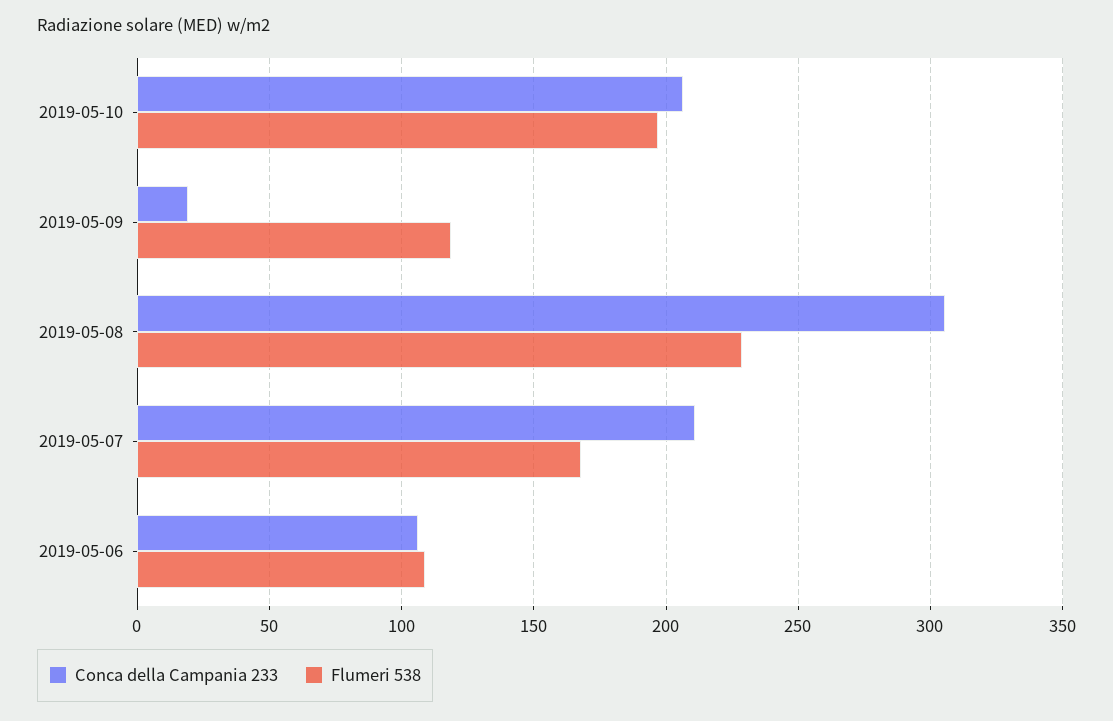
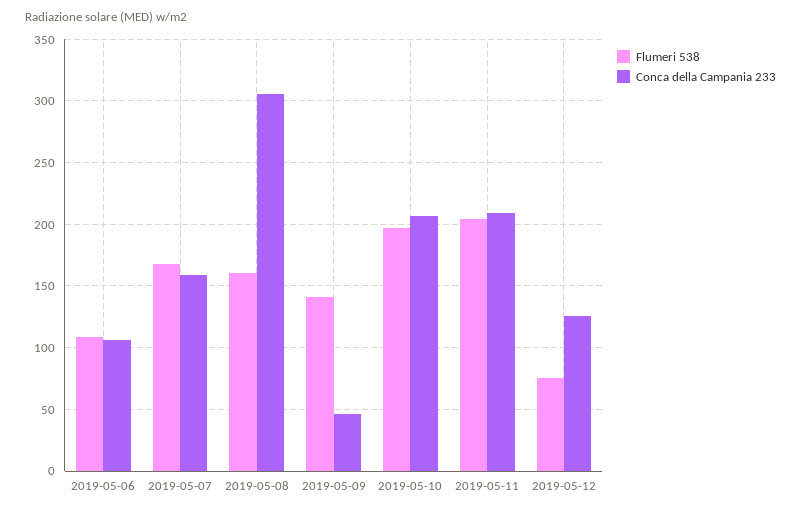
Conca della Campania 233, 2019-05-09: 20 -> 45
Flumeri 538, 2019-05-09: 120 -> 140
Flumeri 538, 2019-05-08: 230 -> 160
Conca della Campania 233, 2019-05-07: 210 -> 160
Flumeri 538, 2019-05-11: none -> 205
Conca della Campania 233, 2019-05-11: none -> 210
Flumeri 538, 2019-05-12: none -> 75
Conca della Campania 233, 2019-05-12: none -> 125

